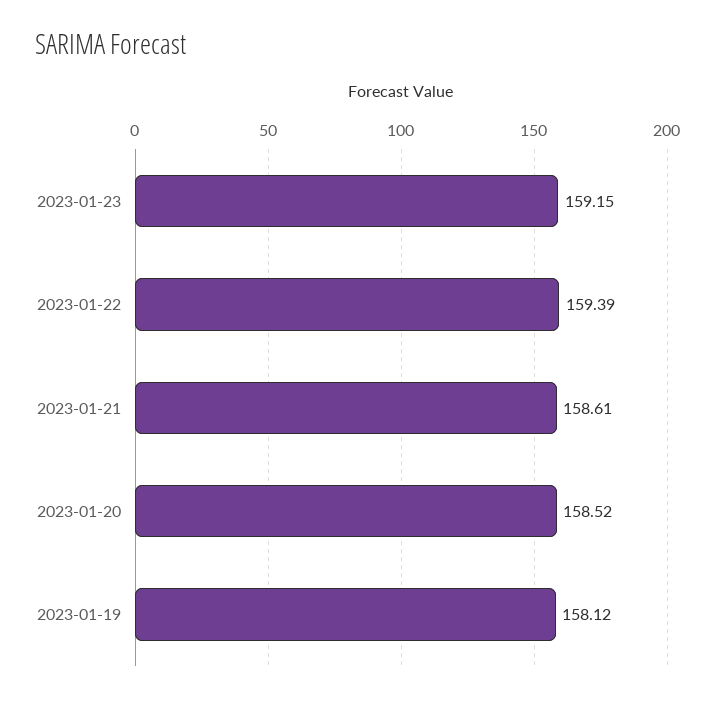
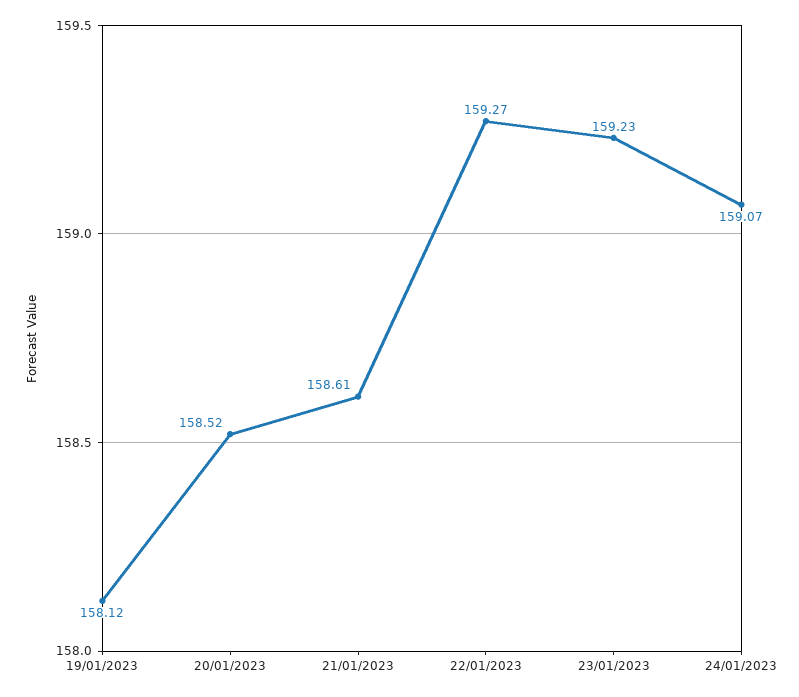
2023-01-23: 159.15 -> 159.23
2023-01-22: 159.39 -> 159.27
24/01/2023: none -> 159.07

